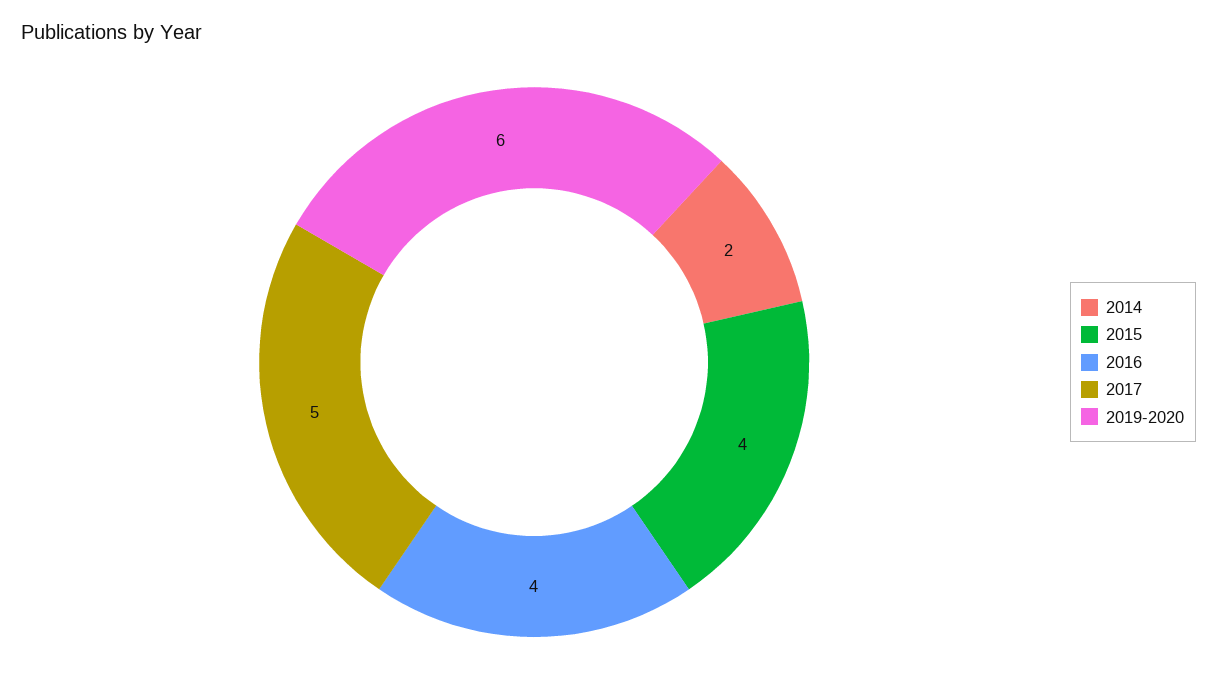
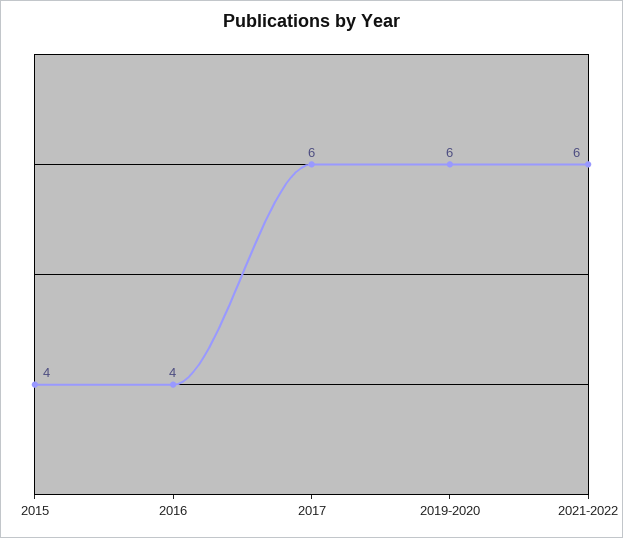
2014: 2 -> none
2017: 5 -> 6
2021-2022: none -> 6

